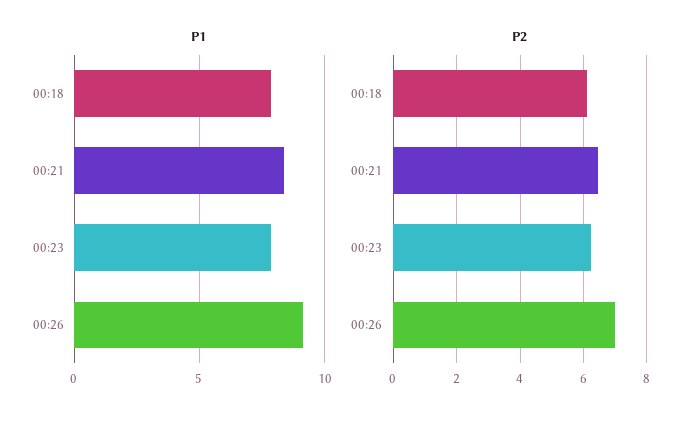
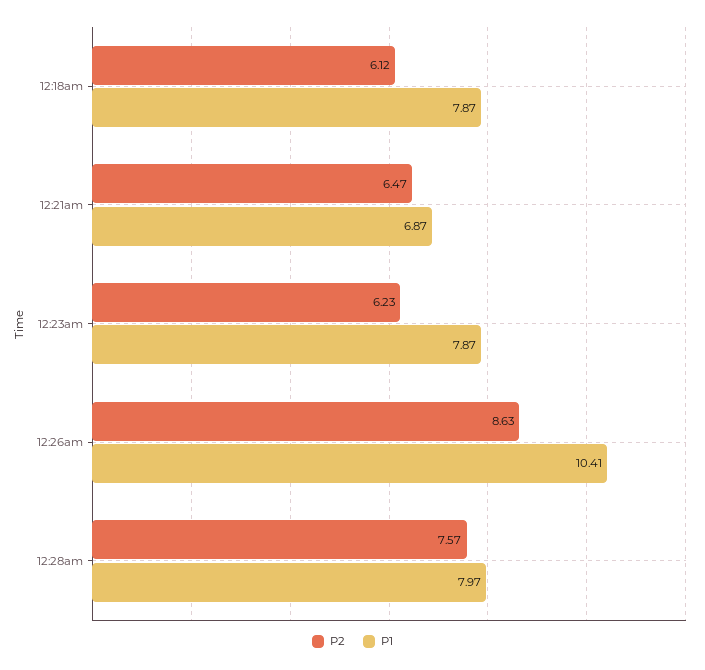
P1, 00:21: 8.5 -> 6.87
P1, 00:26: 9 -> 10.41
P2, 00:26: 7 -> 8.63
P2, 12:28am: none -> 7.57
P1, 12:28am: none -> 7.97

